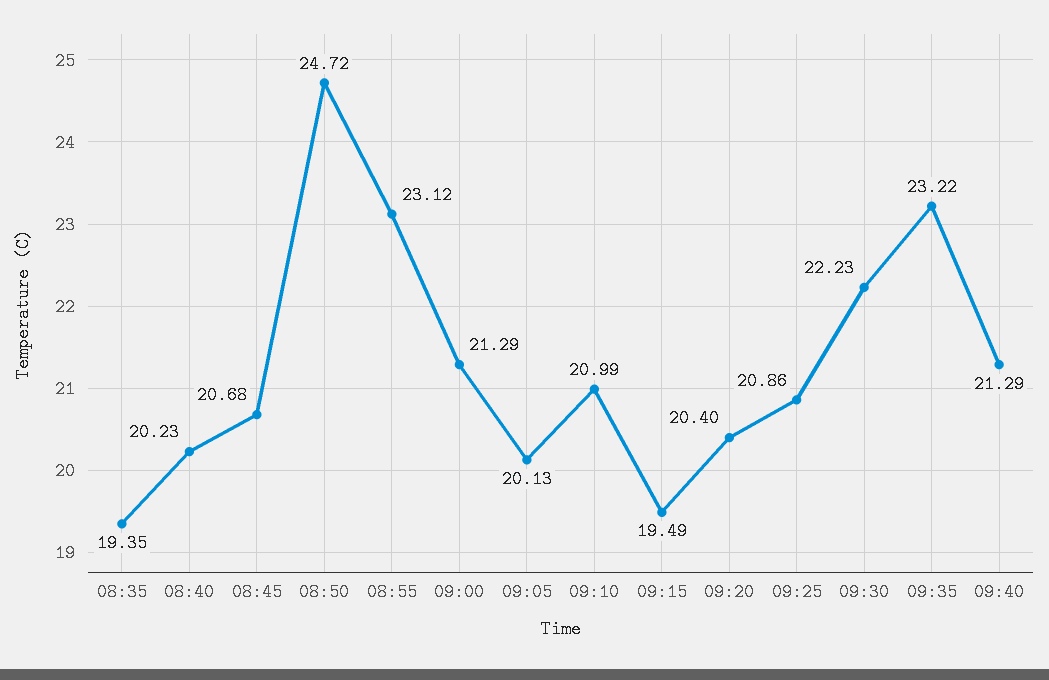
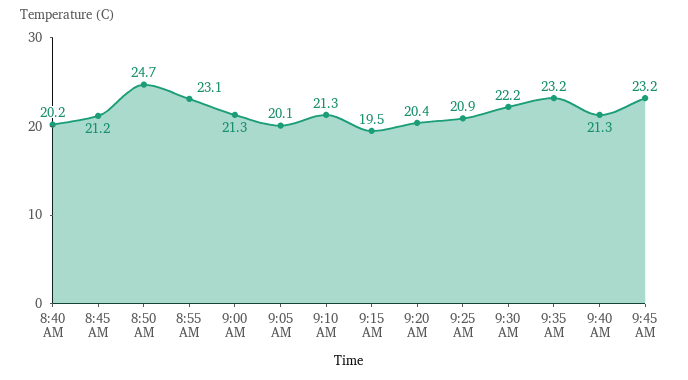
08:35: 19.35 -> none
08:45: 20.68 -> 21.2
09:10: 20.99 -> 21.3
9:45 AM: none -> 23.2

